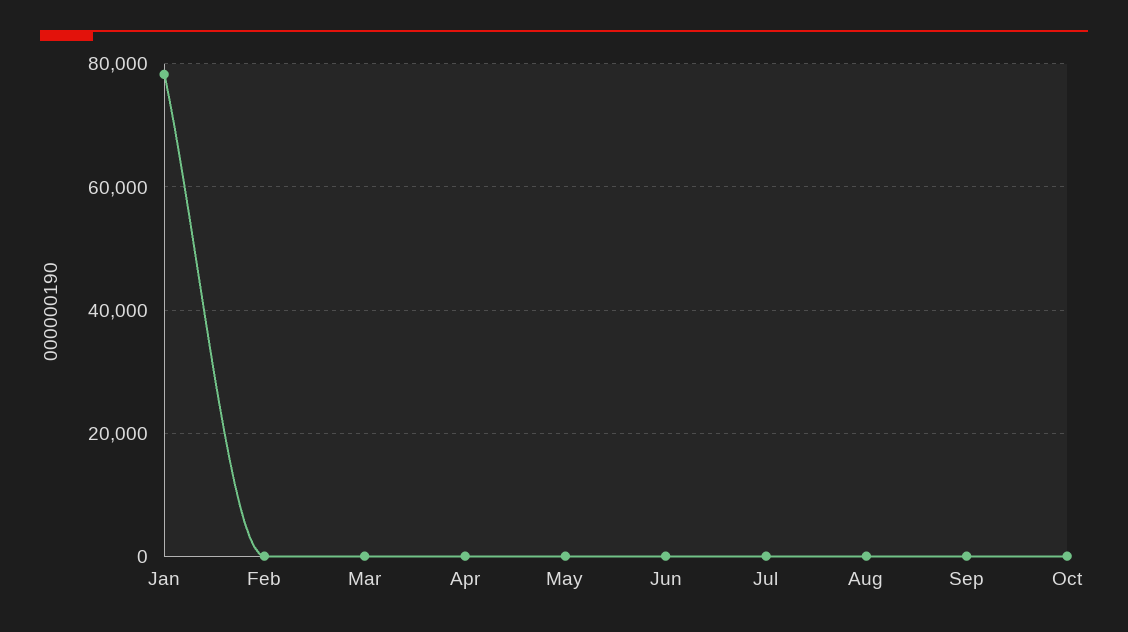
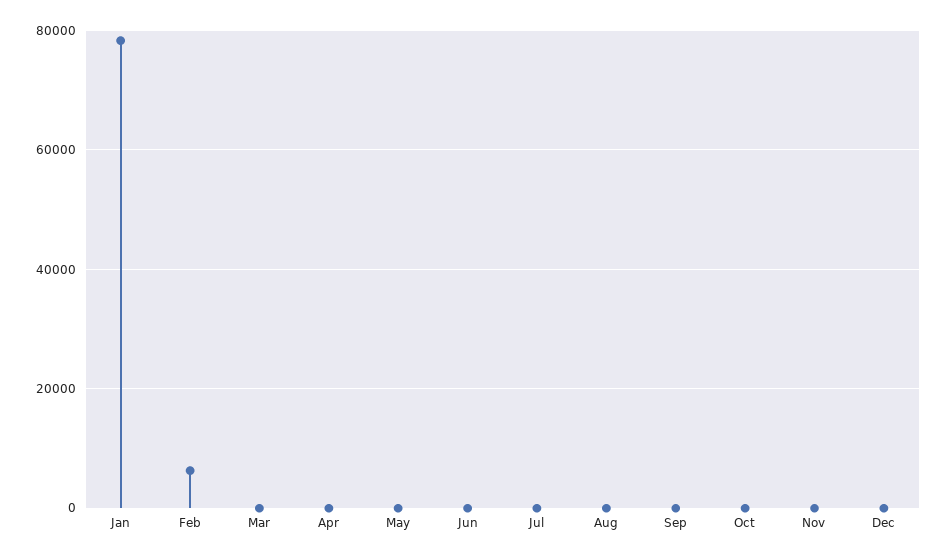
Feb: 0 -> 6000
Nov: none -> 0
Dec: none -> 0

